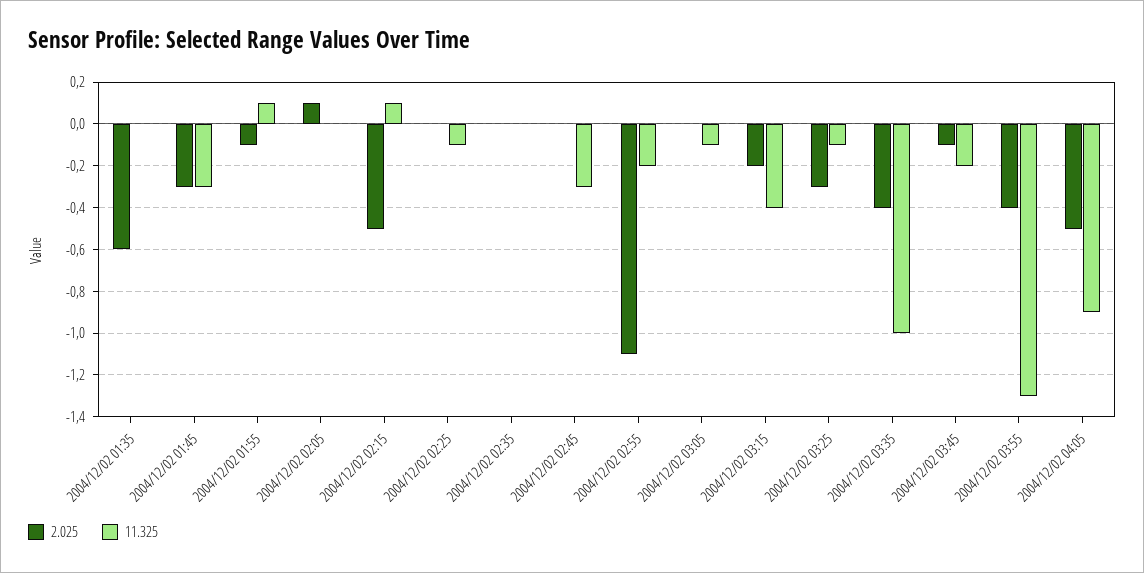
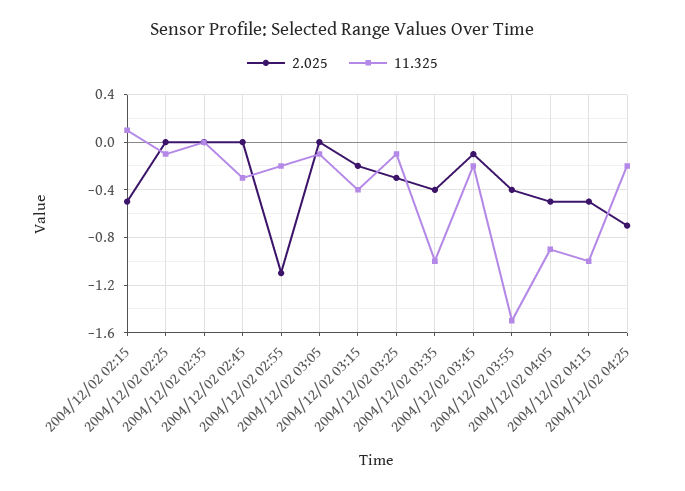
2.025, 2004/12/02 01:35: -0.6 -> none
11.325, 2004/12/02 01:35: 0 -> none
2.025, 2004/12/02 01:45: -0.3 -> none
11.325, 2004/12/02 01:45: -0.3 -> none
2.025, 2004/12/02 01:55: -0.1 -> none
11.325, 2004/12/02 01:55: 0.1 -> none
2.025, 2004/12/02 02:05: 0.1 -> none
11.325, 2004/12/02 02:05: 0 -> none
11.325, 2004/12/02 03:55: -1.3 -> -1.5
2.025, 2004/12/02 04:15: none -> -0.5
11.325, 2004/12/02 04:15: none -> -1
2.025, 2004/12/02 04:25: none -> -0.7
11.325, 2004/12/02 04:25: none -> -0.2

